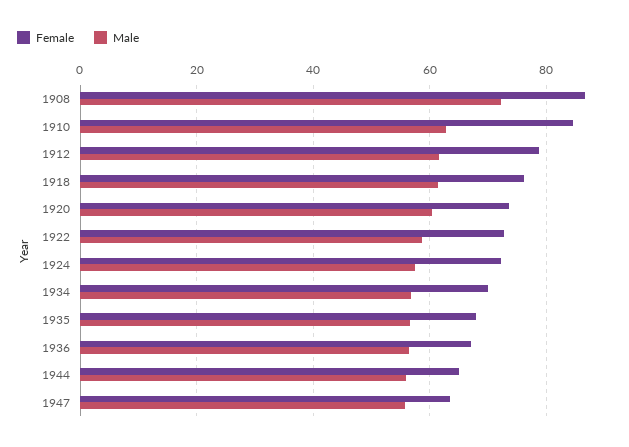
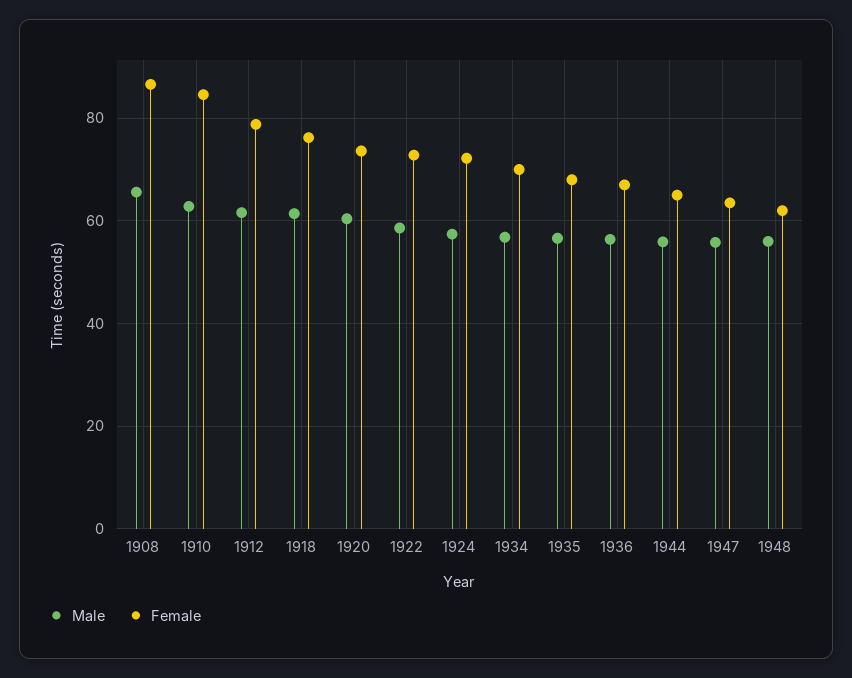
Male, 1908: 72 -> 66
Male, 1948: none -> 56
Female, 1948: none -> 62

